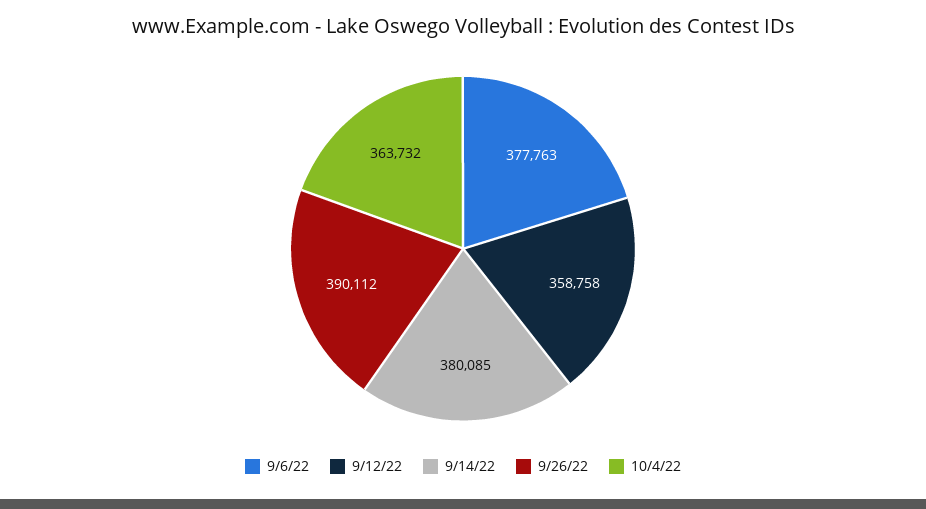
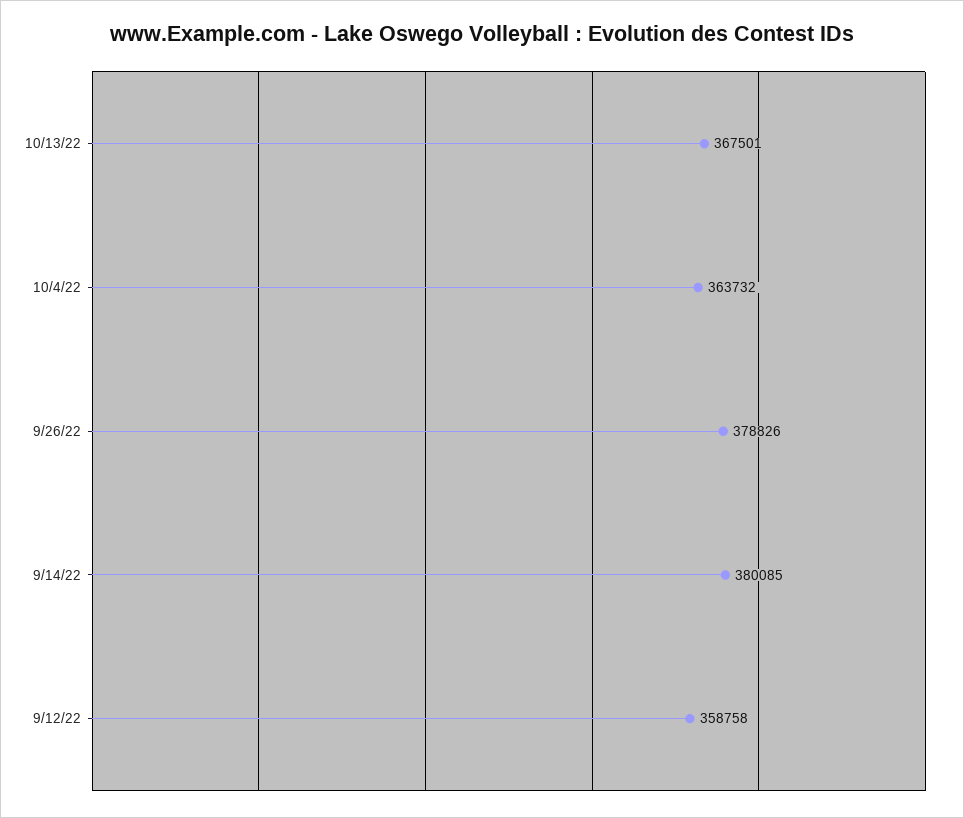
9/6/22: 377763 -> none
9/26/22: 390112 -> 378826
10/13/22: none -> 367501

